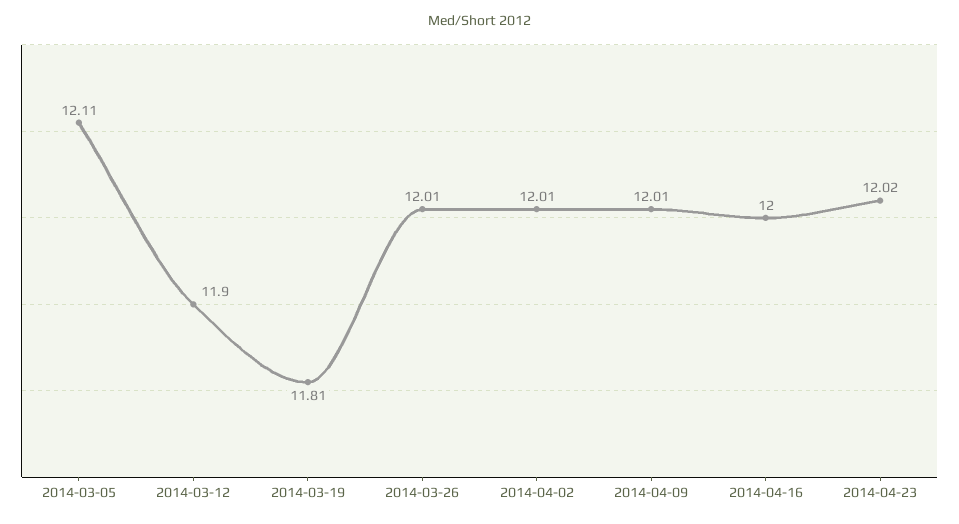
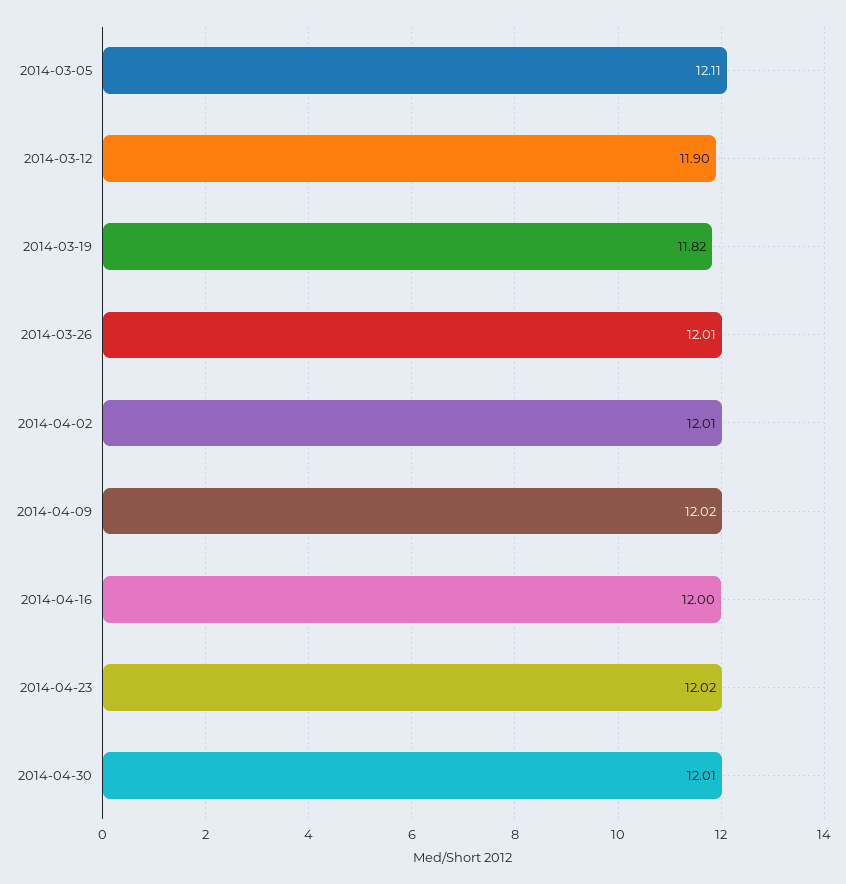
2014-03-19: 11.81 -> 11.82
2014-04-09: 12.01 -> 12.02
2014-04-30: none -> 12.01

